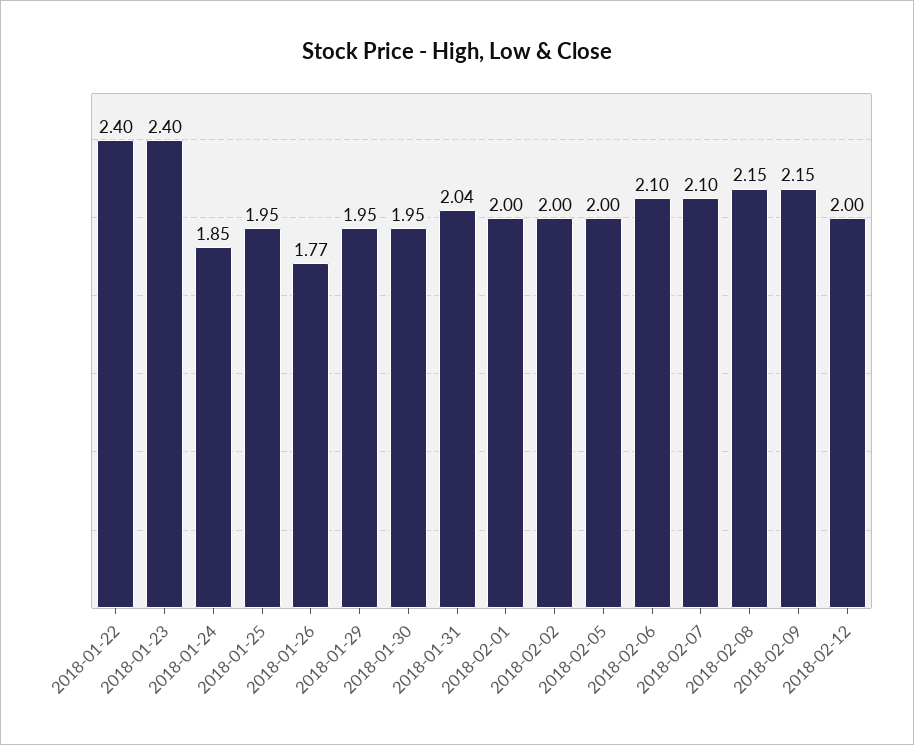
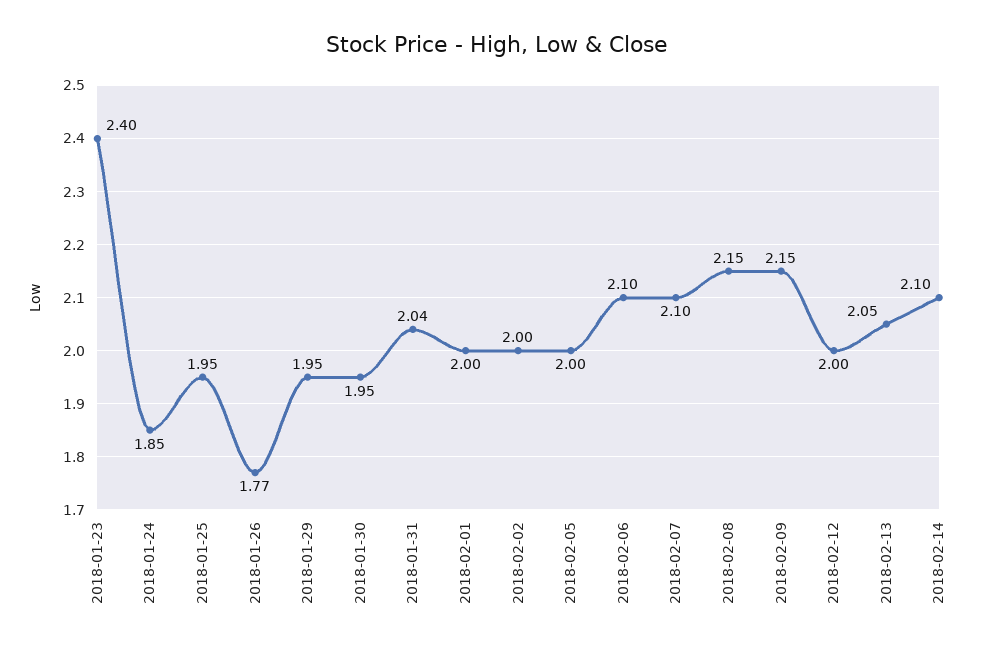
2018-01-22: 2.4 -> none
2018-02-13: none -> 2.05
2018-02-14: none -> 2.1

